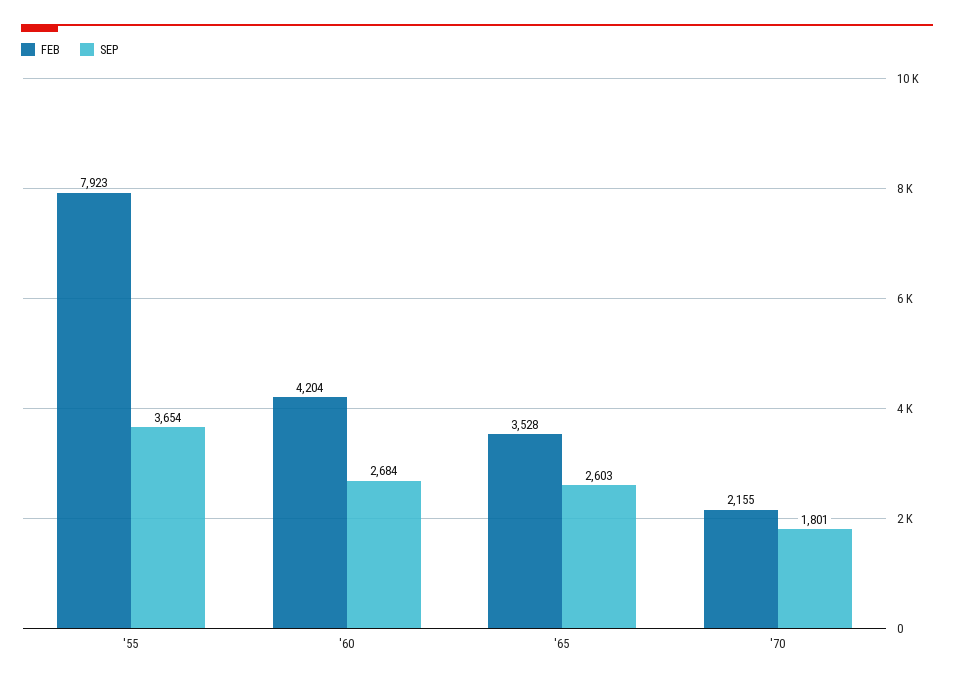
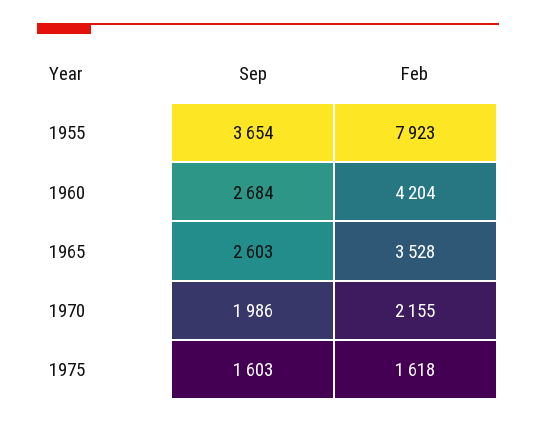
SEP, '70: 1801 -> 1986
SEP, 1975: none -> 1603
FEB, 1975: none -> 1618

